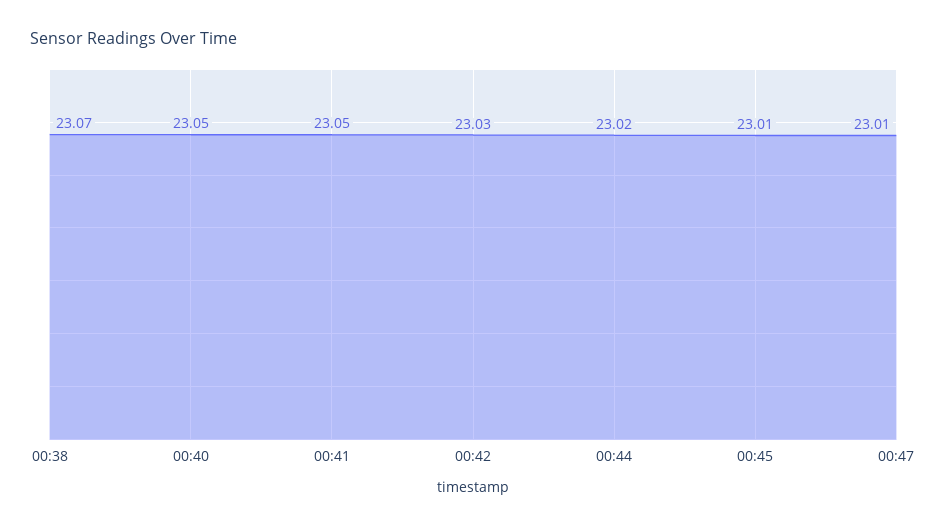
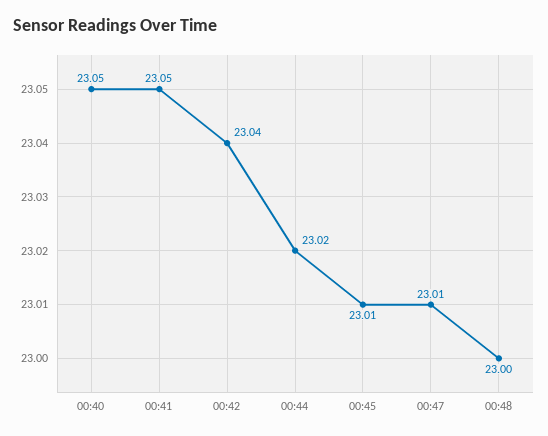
00:38: 23.07 -> none
00:42: 23.03 -> 23.04
00:48: none -> 23

